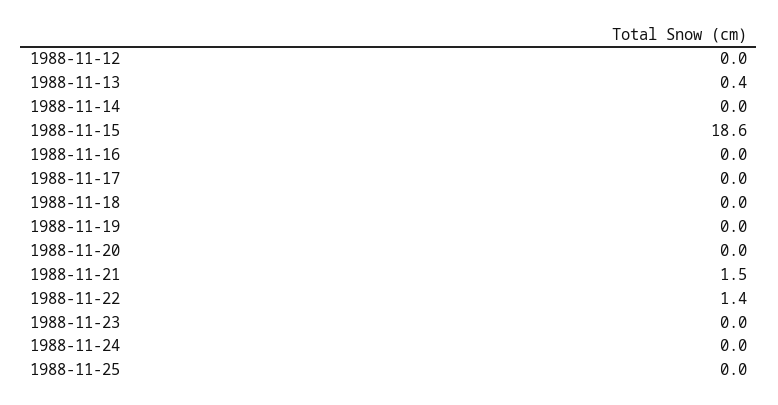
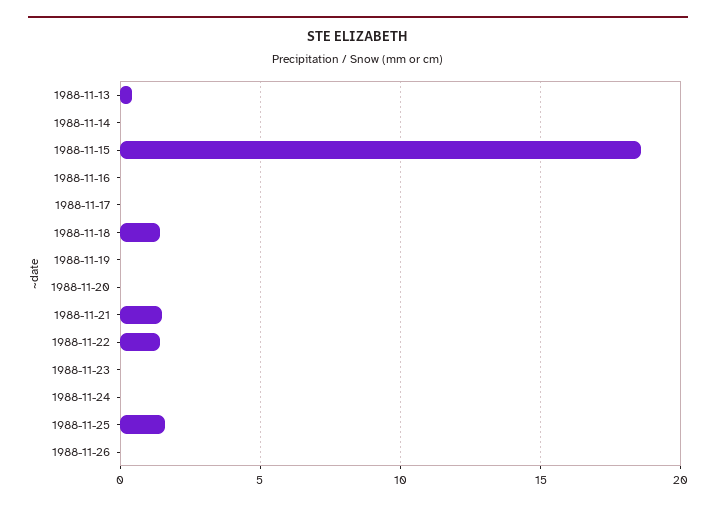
1988-11-12: 0 -> none
1988-11-18: 0 -> 1.5
1988-11-25: 0 -> 1.5
1988-11-26: none -> 0

